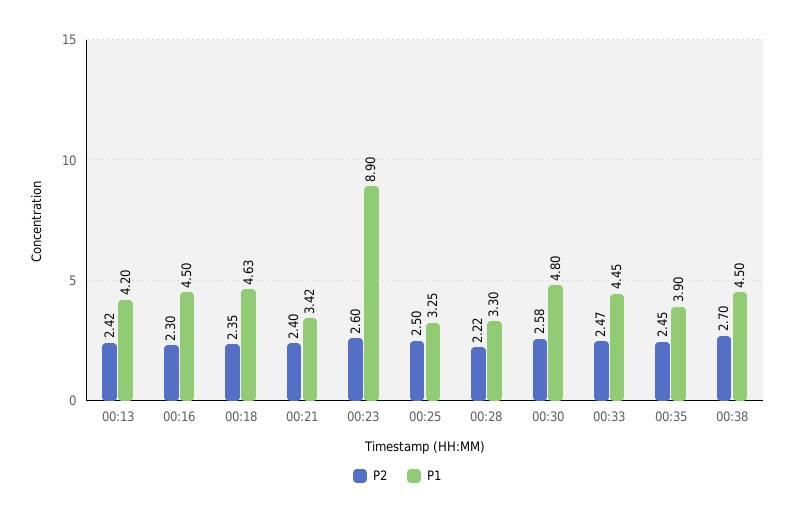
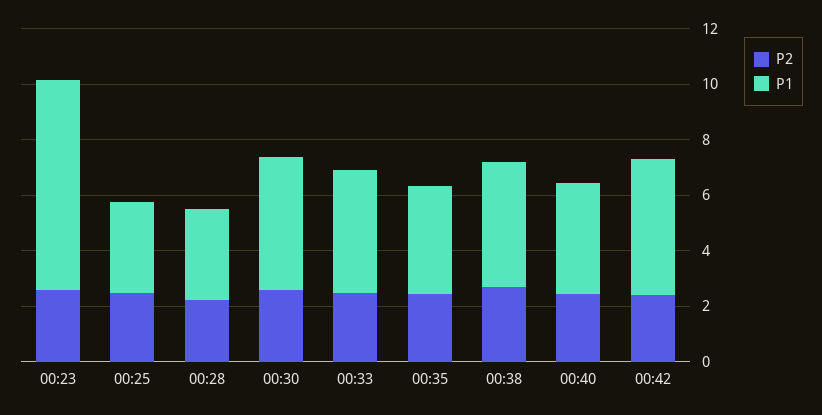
P2, 00:13: 2.42 -> none
P1, 00:13: 4.2 -> none
P2, 00:16: 2.3 -> none
P1, 00:16: 4.5 -> none
P2, 00:18: 2.35 -> none
P1, 00:18: 4.63 -> none
P2, 00:21: 2.4 -> none
P1, 00:21: 3.42 -> none
P1, 00:23: 8.9 -> 7.5
P2, 00:40: none -> 2.5
P1, 00:40: none -> 4
P2, 00:42: none -> 2.5
P1, 00:42: none -> 5

